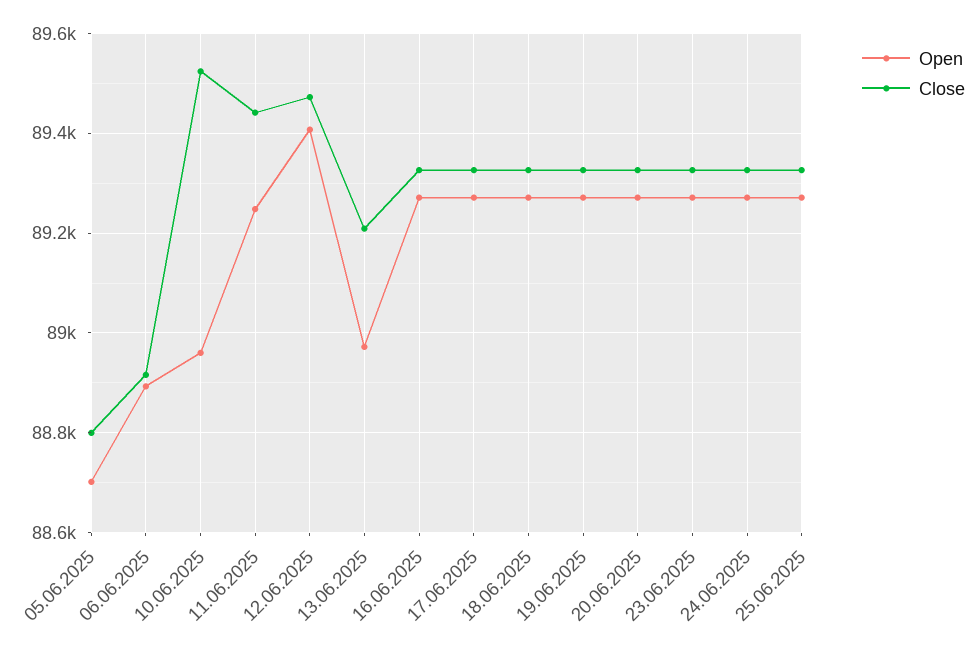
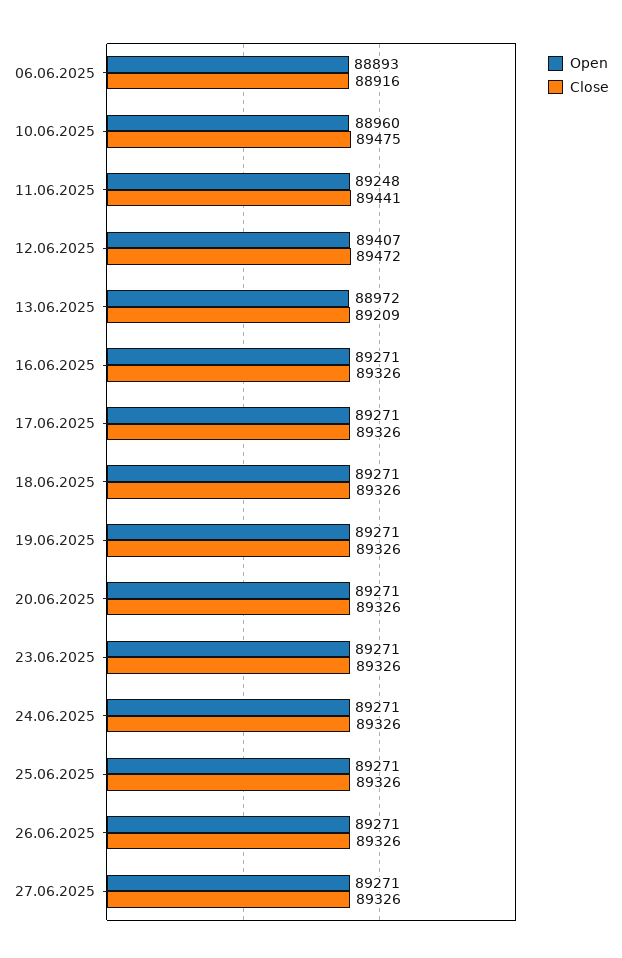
Open, 05.06.2025: 88700 -> none
Close, 05.06.2025: 88800 -> none
Close, 10.06.2025: 89520 -> 89475
Open, 26.06.2025: none -> 89271
Close, 26.06.2025: none -> 89326
Open, 27.06.2025: none -> 89271
Close, 27.06.2025: none -> 89326

